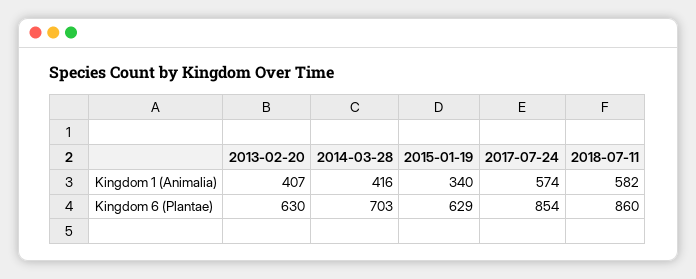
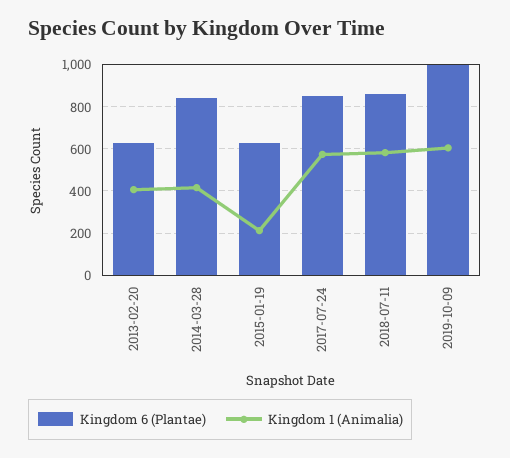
Kingdom 1 (Animalia), 2015-01-19: 340 -> 200
Kingdom 6 (Plantae), 2014-03-28: 703 -> 850
Kingdom 6 (Plantae), 2019-10-09: none -> 1000
Kingdom 1 (Animalia), 2019-10-09: none -> 600

